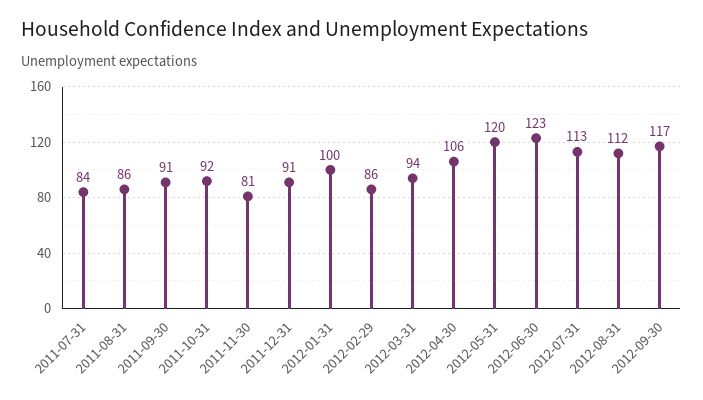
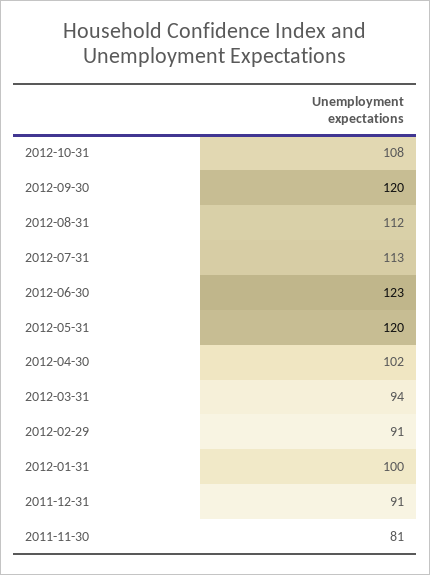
2011-07-31: 84 -> none
2011-08-31: 86 -> none
2011-09-30: 91 -> none
2011-10-31: 92 -> none
2012-02-29: 86 -> 91
2012-04-30: 106 -> 102
2012-09-30: 117 -> 120
2012-10-31: none -> 108

